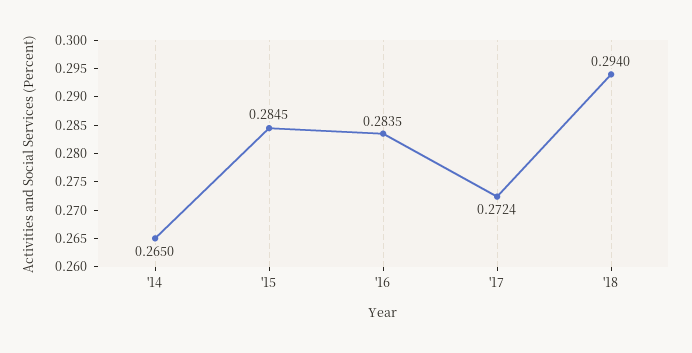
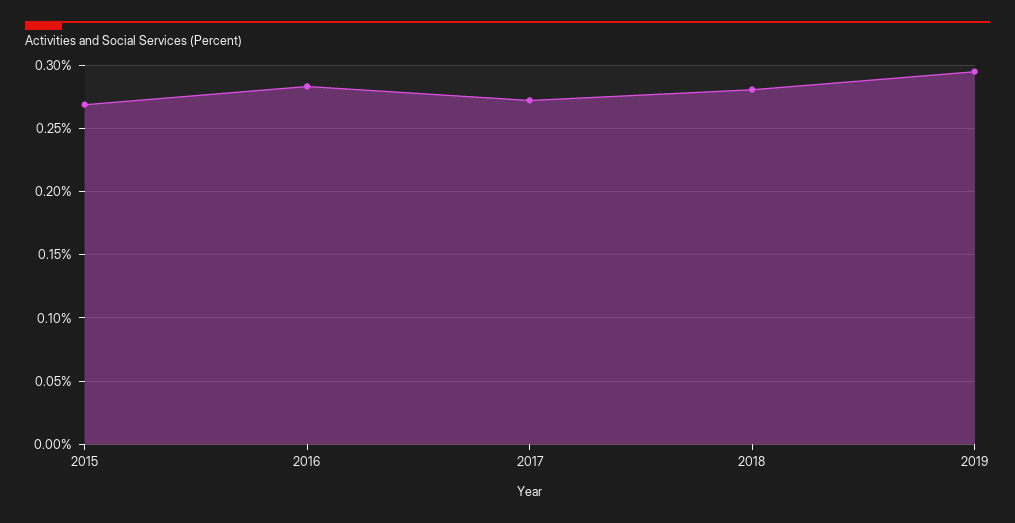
'14: 0.265 -> none
'15: 0.2845 -> 0.27
'18: 0.294 -> 0.28
2019: none -> 0.295

